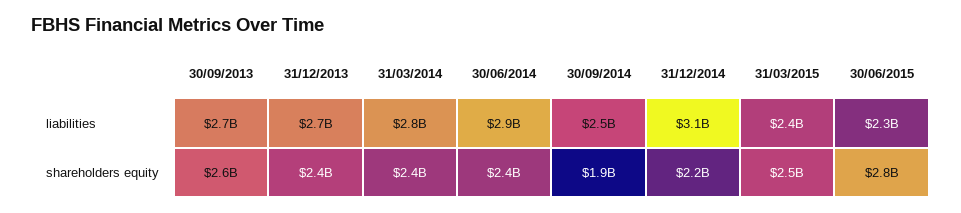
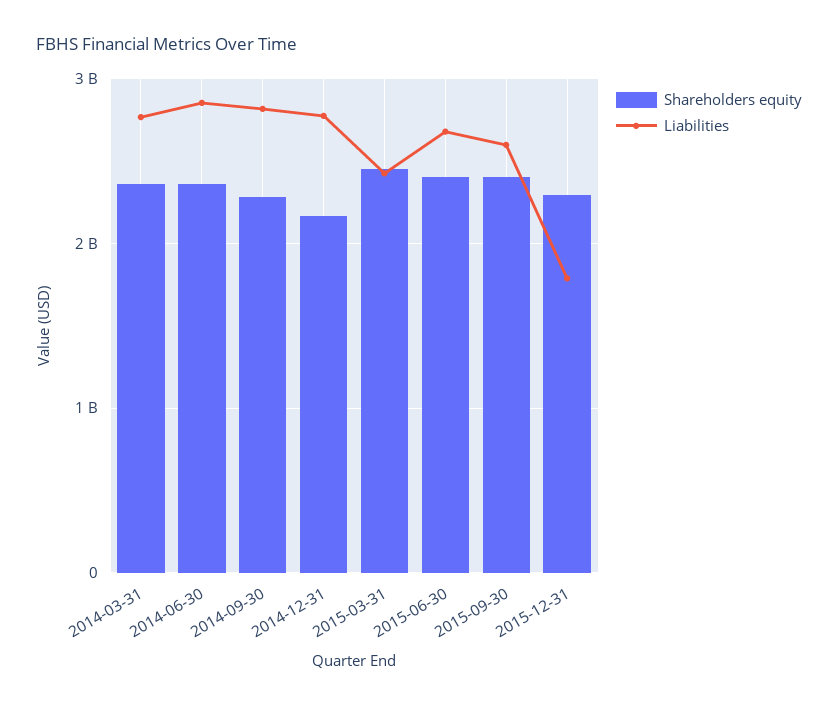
liabilities, 30/09/2013: 2700000000 -> none
liabilities, 31/12/2013: 2700000000 -> none
liabilities, 30/09/2014: 2500000000 -> 2800000000
liabilities, 31/12/2014: 3100000000 -> 2800000000
liabilities, 30/06/2015: 2300000000 -> 2700000000
shareholders equity, 30/09/2013: 2600000000 -> none
shareholders equity, 31/12/2013: 2400000000 -> none
shareholders equity, 30/09/2014: 1900000000 -> 2300000000
shareholders equity, 30/06/2015: 2800000000 -> 2400000000
shareholders equity, 2015-09-30: none -> 2400000000
liabilities, 2015-09-30: none -> 2600000000
shareholders equity, 2015-12-31: none -> 2300000000
liabilities, 2015-12-31: none -> 1800000000

